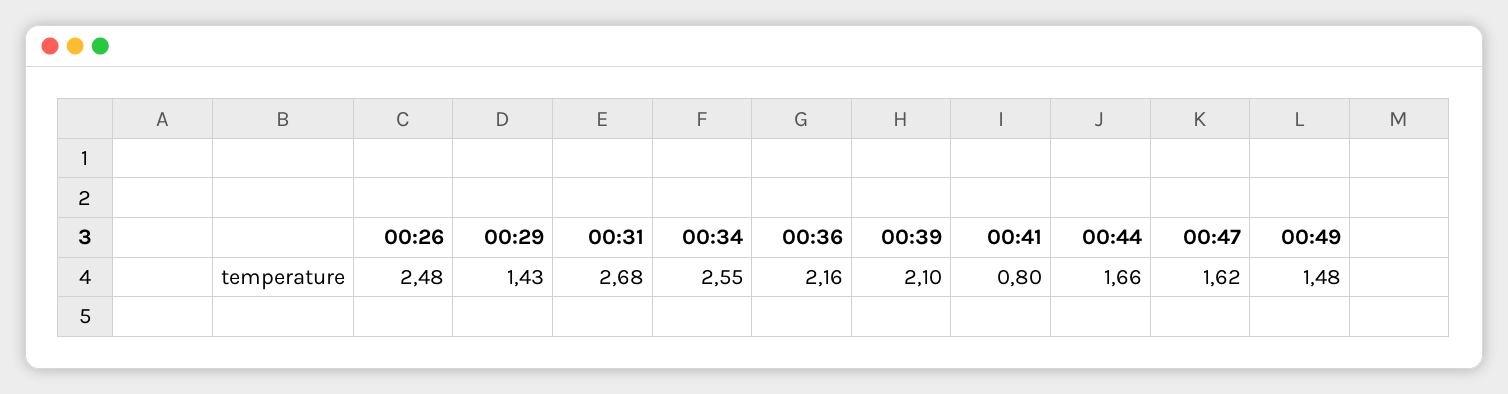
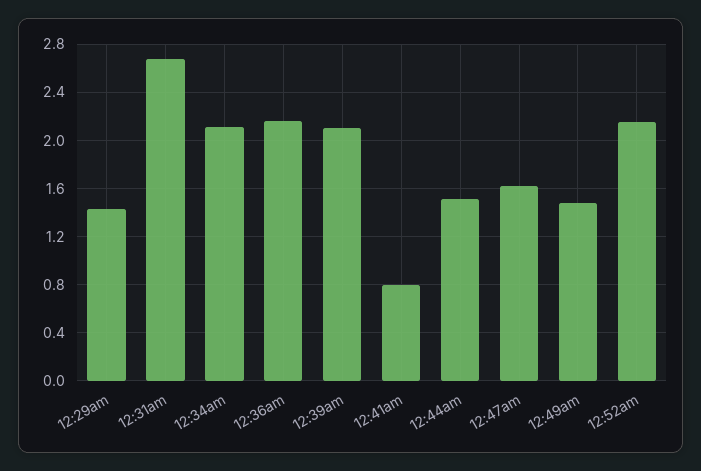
00:26: 2.48 -> none
00:34: 2.55 -> 2.1
00:44: 1.66 -> 1.5
12:52am: none -> 2.15

